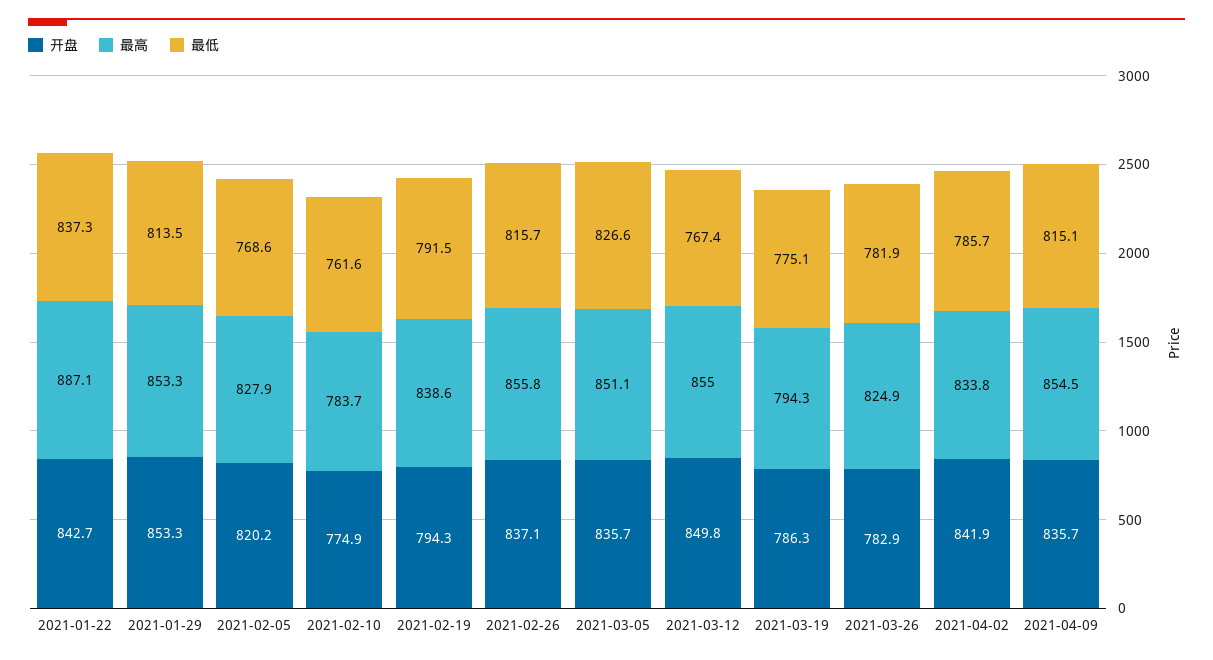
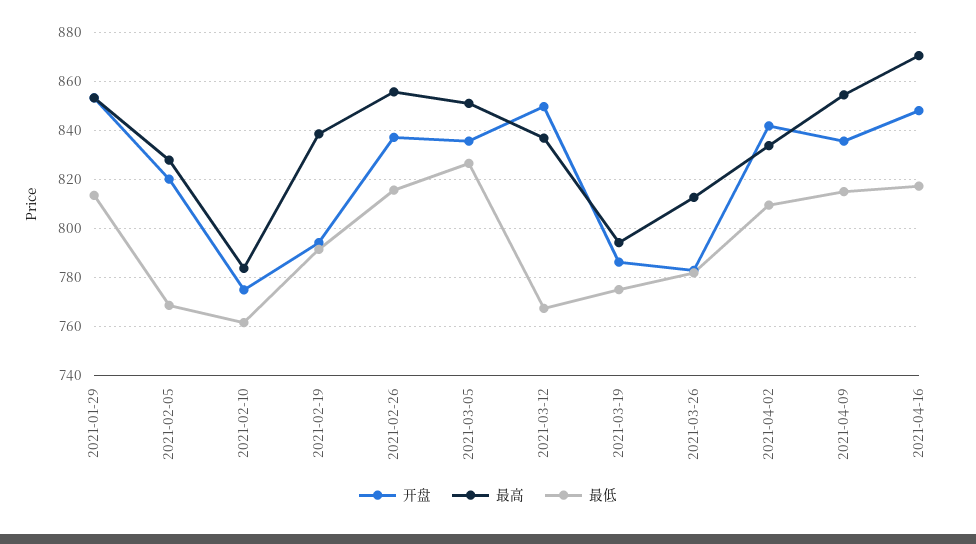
开盘, 2021-01-22: 842.7 -> none
最高, 2021-01-22: 887.1 -> none
最低, 2021-01-22: 837.3 -> none
最高, 2021-03-12: 855 -> 837.5
最高, 2021-03-26: 824.9 -> 812.5
最低, 2021-04-02: 785.7 -> 810
开盘, 2021-04-16: none -> 847.5
最高, 2021-04-16: none -> 870
最低, 2021-04-16: none -> 817.5

